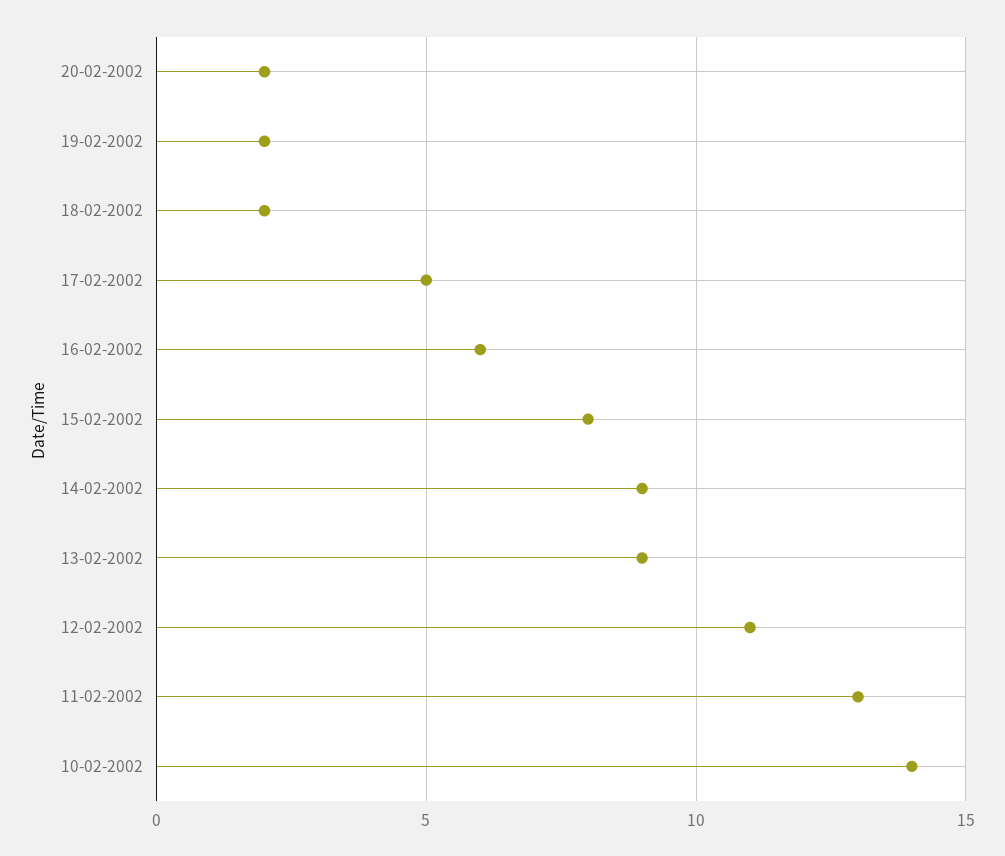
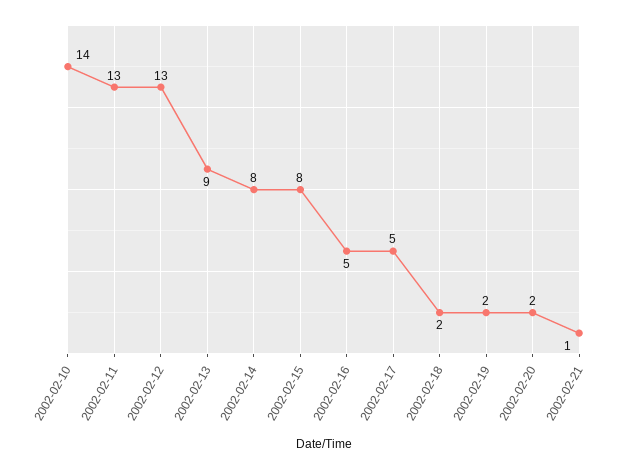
16-02-2002: 6 -> 5
14-02-2002: 9 -> 8
12-02-2002: 11 -> 13
2002-02-21: none -> 1

